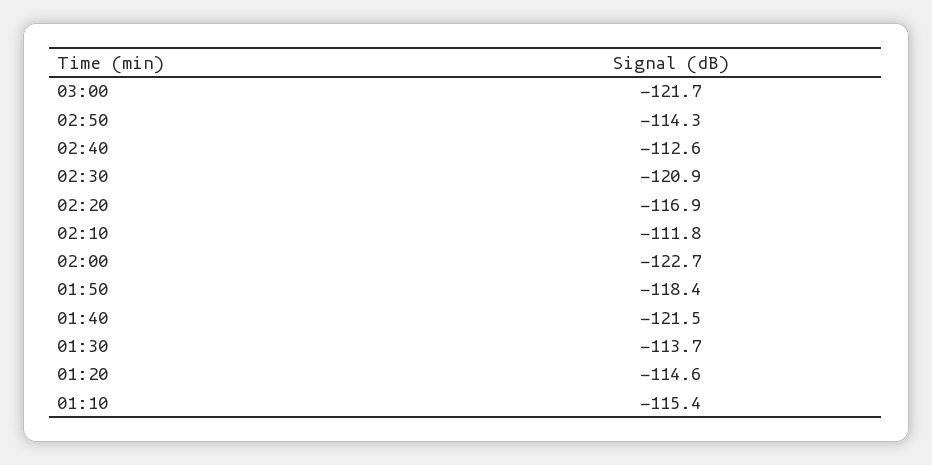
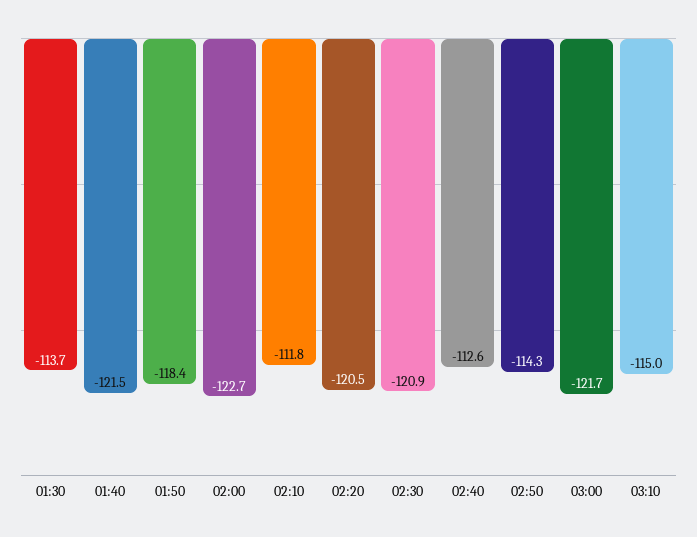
02:20: -116.9 -> -120.5
01:20: -114.6 -> none
01:10: -115.4 -> none
03:10: none -> -115

